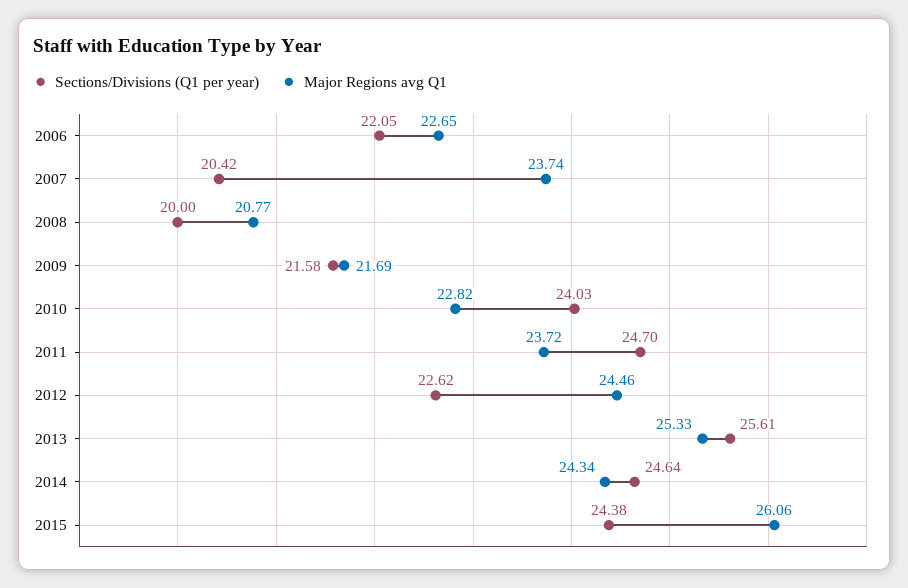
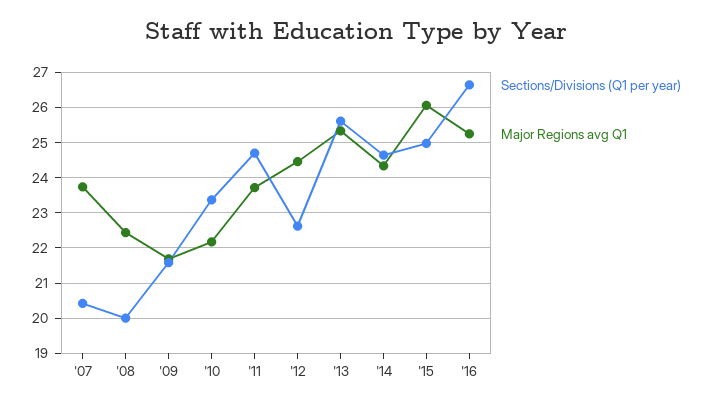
Sections/Divisions (Q1 per year), 2006: 22.05 -> none
Major Regions avg Q1, 2006: 22.65 -> none
Major Regions avg Q1, 2008: 20.77 -> 22.4
Sections/Divisions (Q1 per year), 2010: 24.03 -> 23.4
Major Regions avg Q1, 2010: 22.82 -> 22.2
Sections/Divisions (Q1 per year), 2015: 24.38 -> 25
Sections/Divisions (Q1 per year), '16: none -> 26.6
Major Regions avg Q1, '16: none -> 25.2

